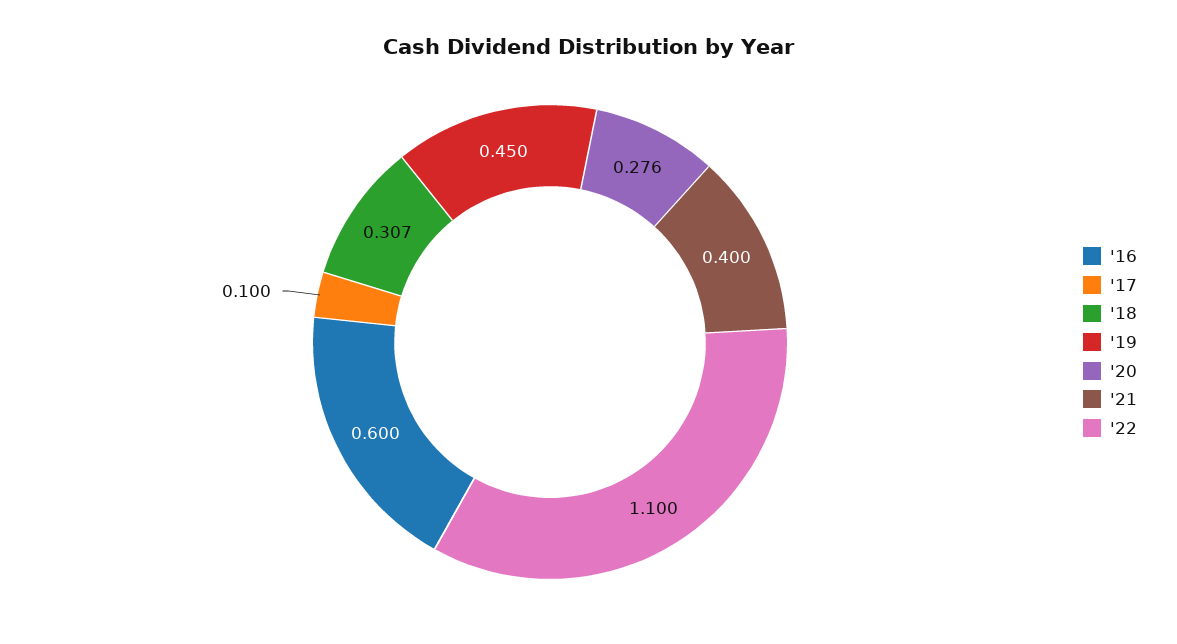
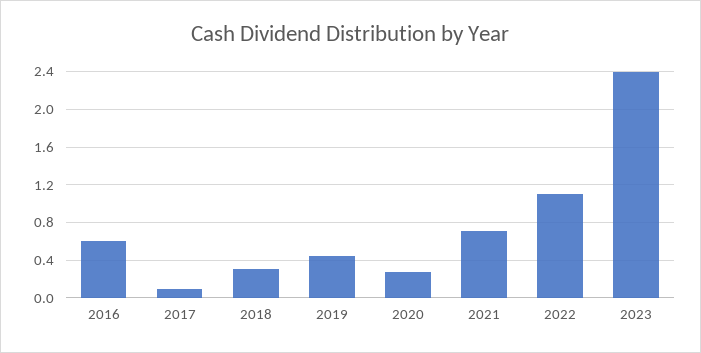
'21: 0.4 -> 0.7
2023: none -> 2.4

